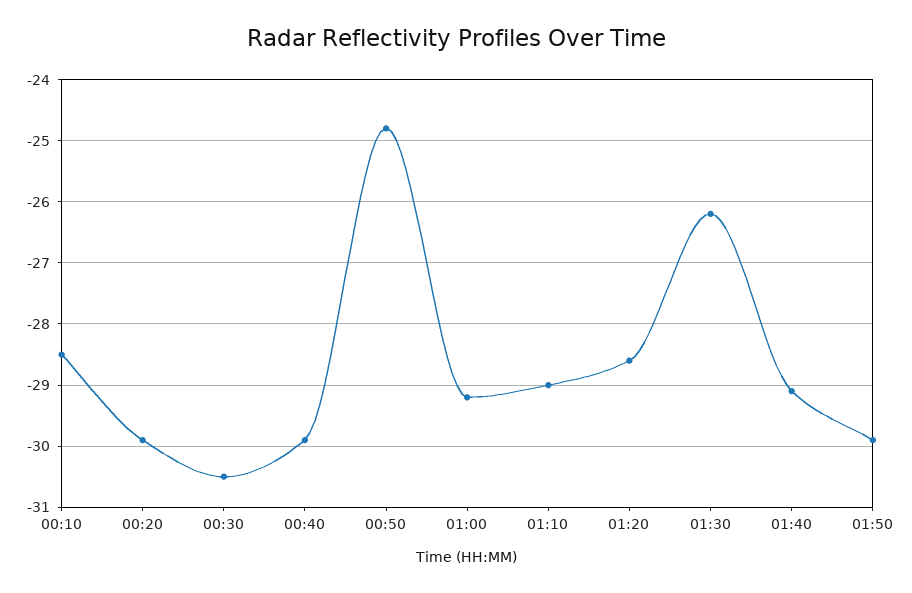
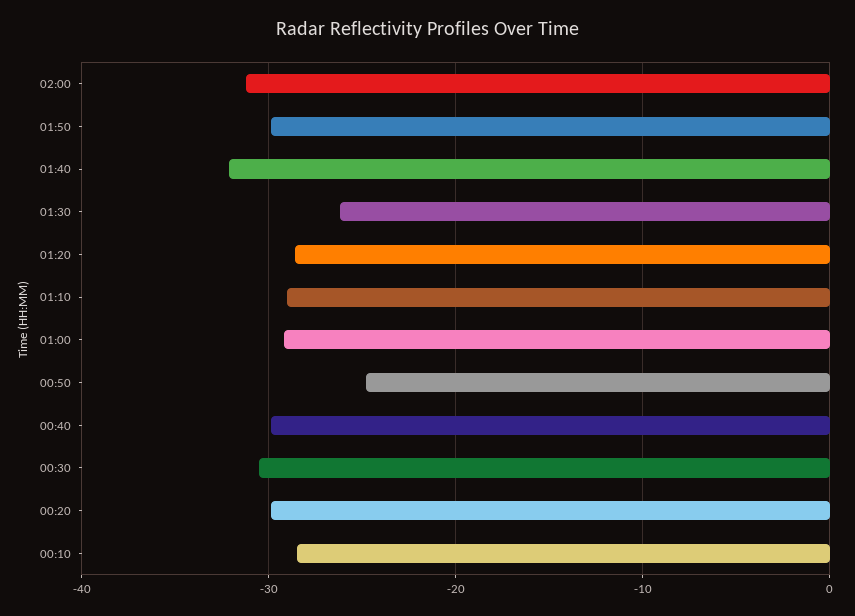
01:40: -29.1 -> -32
02:00: none -> -31

